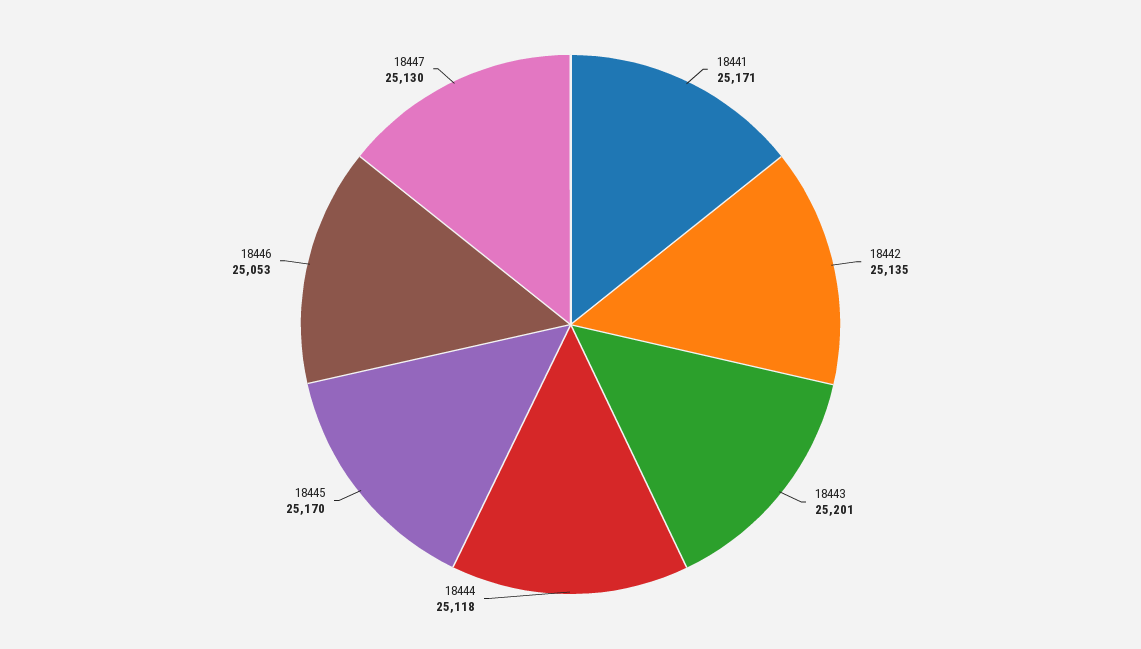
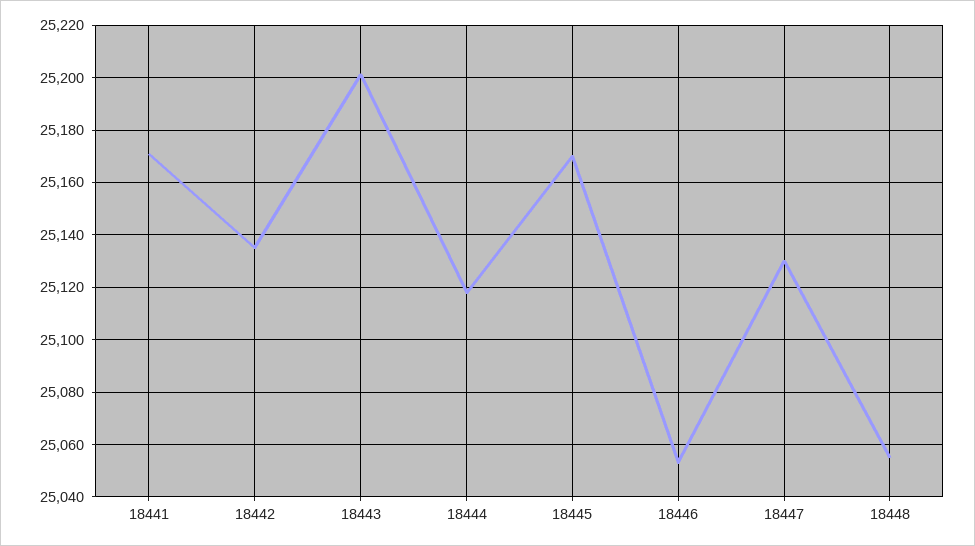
18448: none -> 25055

